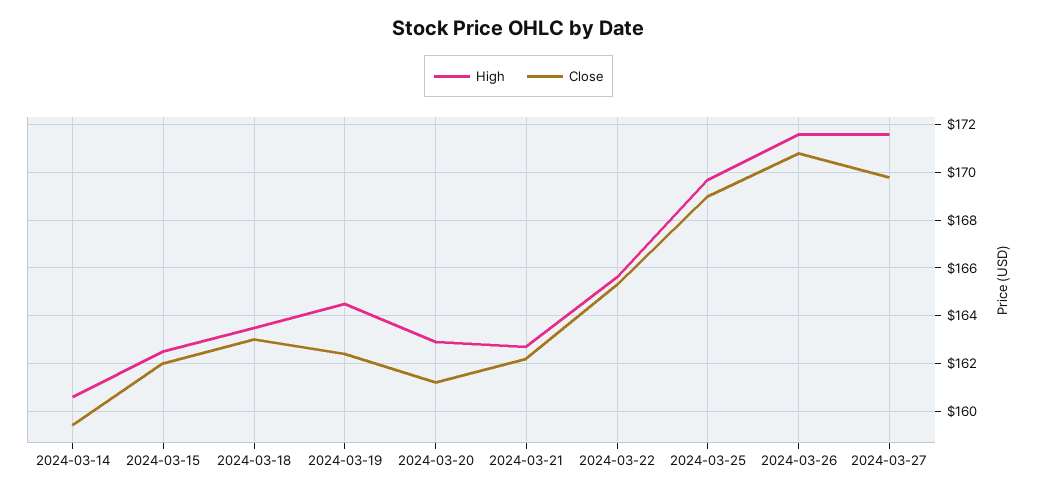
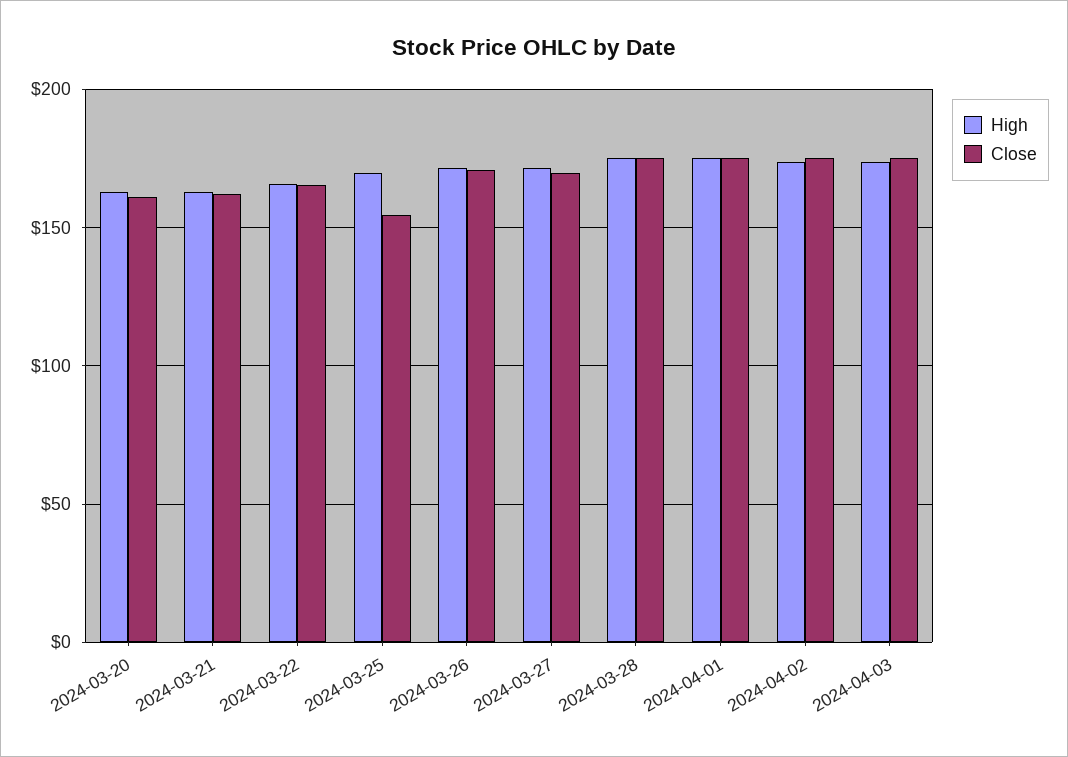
High, 2024-03-14: 160.5 -> none
Close, 2024-03-14: 159.5 -> none
High, 2024-03-15: 162.5 -> none
Close, 2024-03-15: 162 -> none
High, 2024-03-18: 163.5 -> none
Close, 2024-03-18: 163 -> none
High, 2024-03-19: 164.5 -> none
Close, 2024-03-19: 162.5 -> none
Close, 2024-03-25: 169 -> 155
High, 2024-03-28: none -> 175
Close, 2024-03-28: none -> 175
High, 2024-04-01: none -> 175
Close, 2024-04-01: none -> 175
High, 2024-04-02: none -> 175
Close, 2024-04-02: none -> 175
High, 2024-04-03: none -> 175
Close, 2024-04-03: none -> 175

